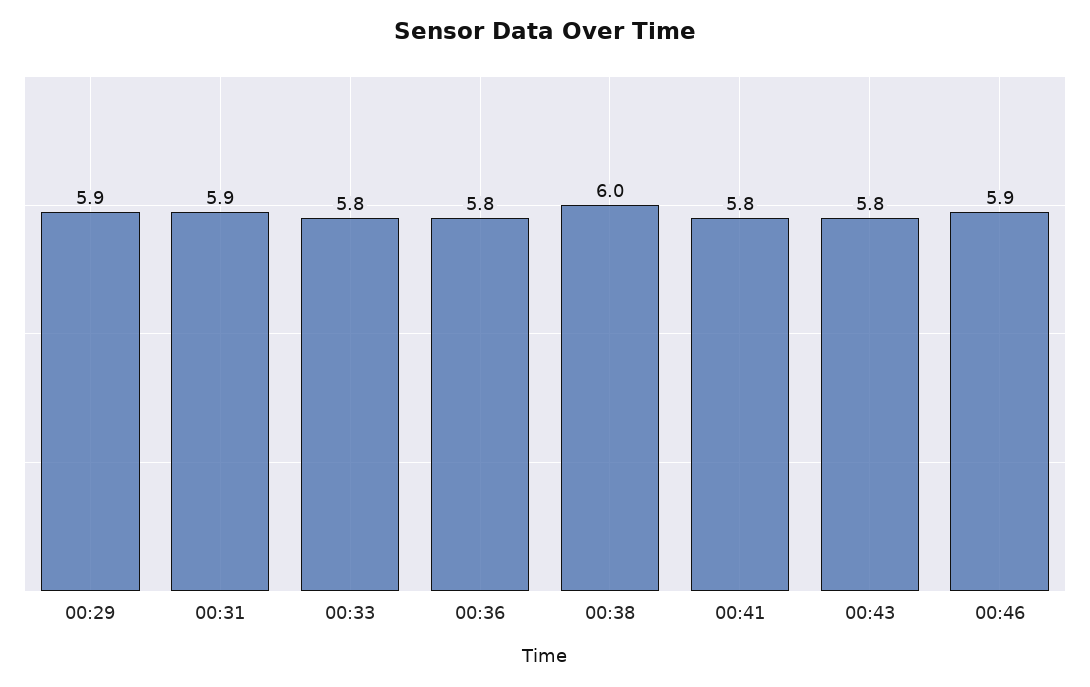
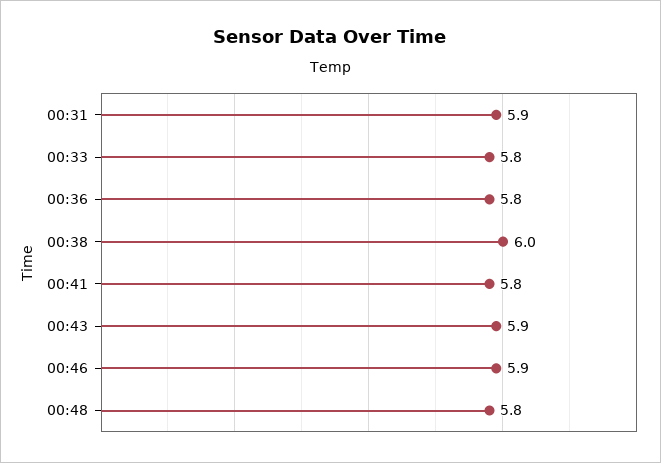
00:29: 5.9 -> none
00:43: 5.8 -> 5.9
00:48: none -> 5.8

